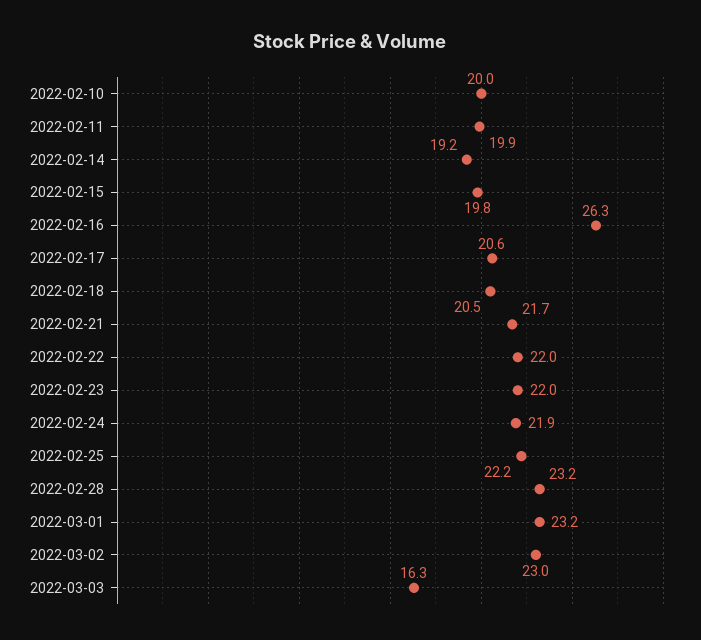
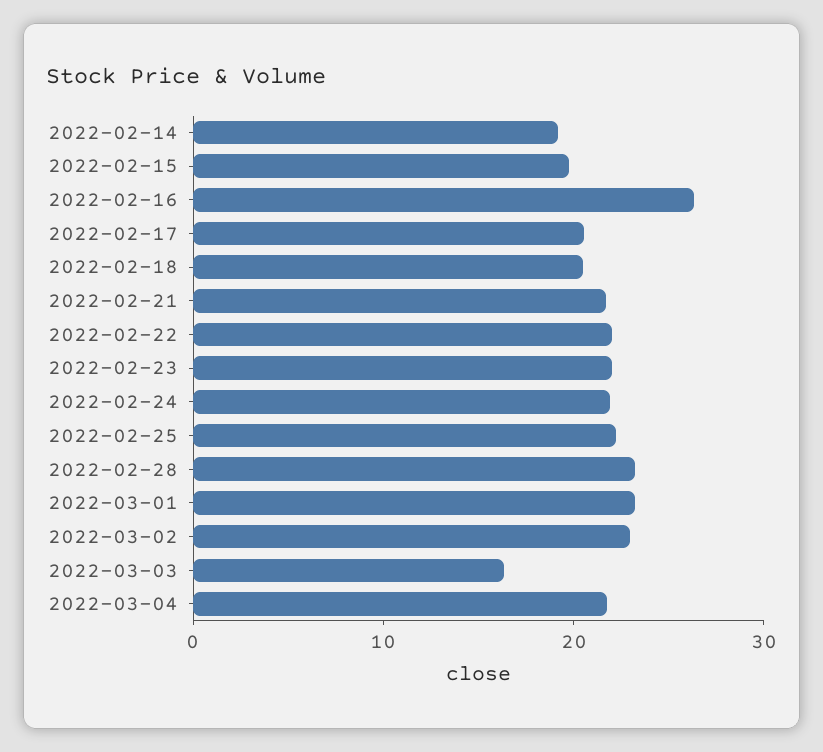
2022-02-10: 20 -> none
2022-02-11: 19.9 -> none
2022-03-04: none -> 22

